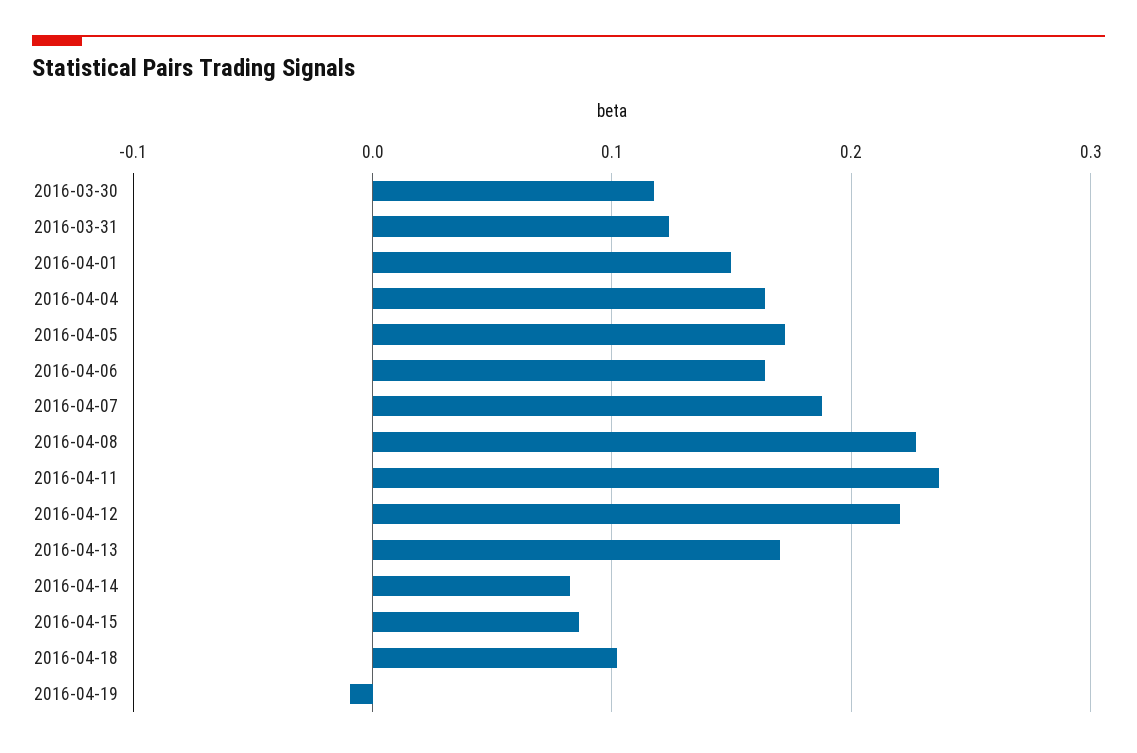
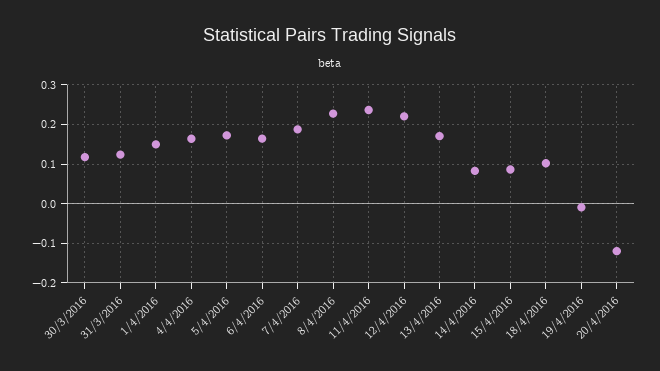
20/4/2016: none -> -0.12

